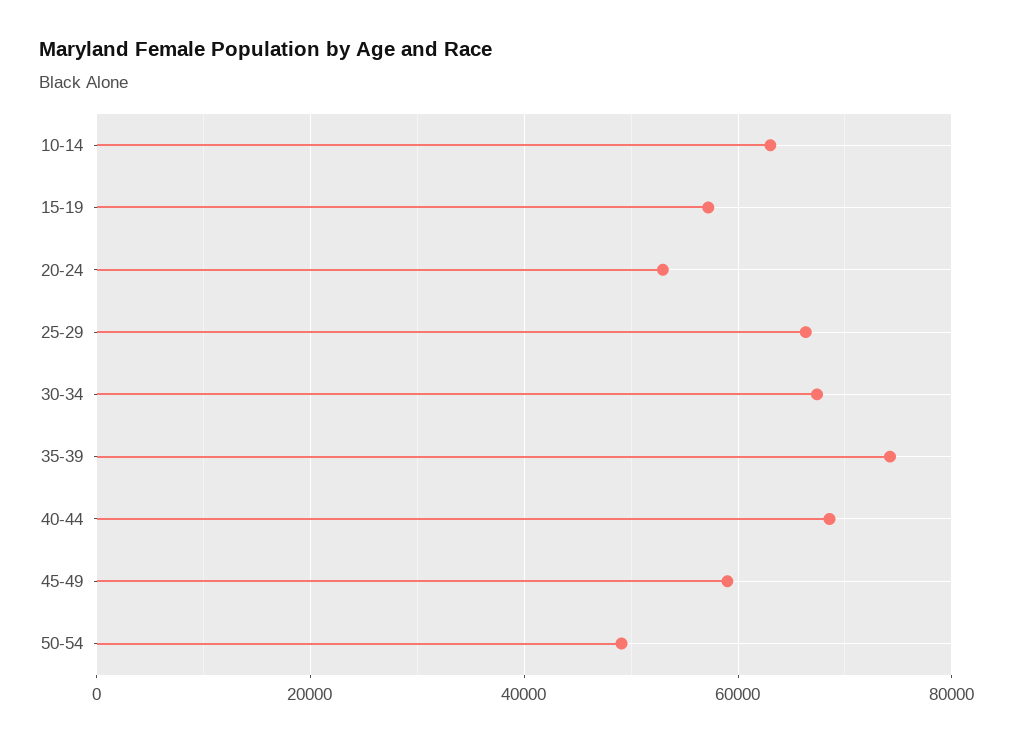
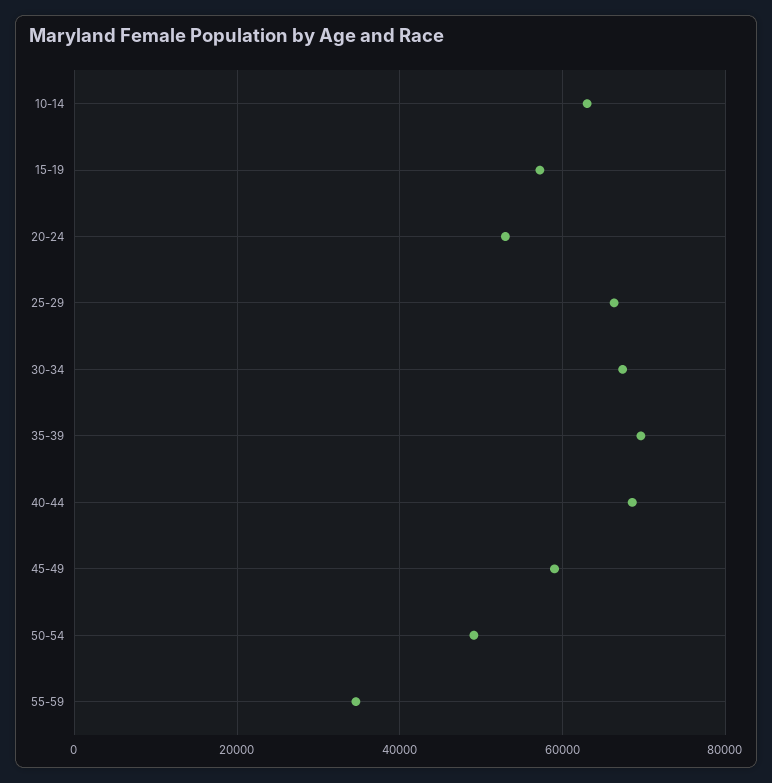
35-39: 74000 -> 70000
55-59: none -> 34000

